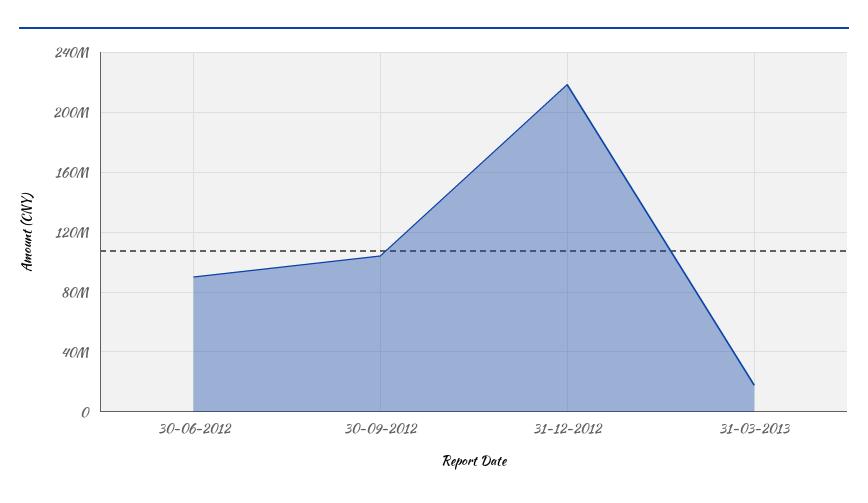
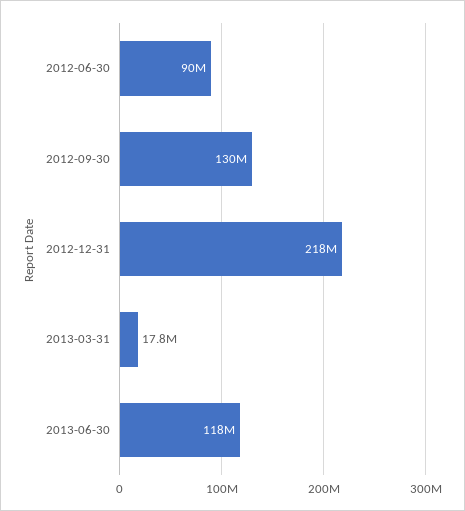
30-09-2012: 105000000 -> 130000000
2013-06-30: none -> 118000000

